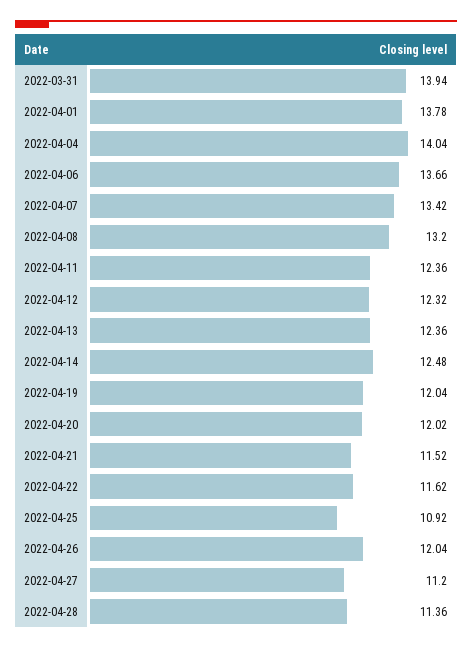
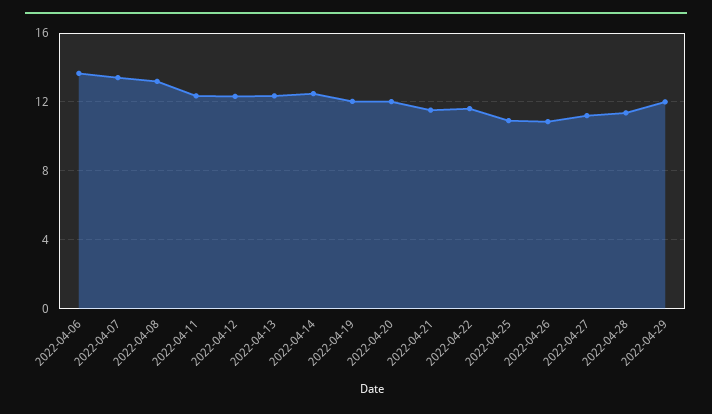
2022-03-31: 13.94 -> none
2022-04-01: 13.78 -> none
2022-04-04: 14.04 -> none
2022-04-26: 12.04 -> 11
2022-04-29: none -> 12

